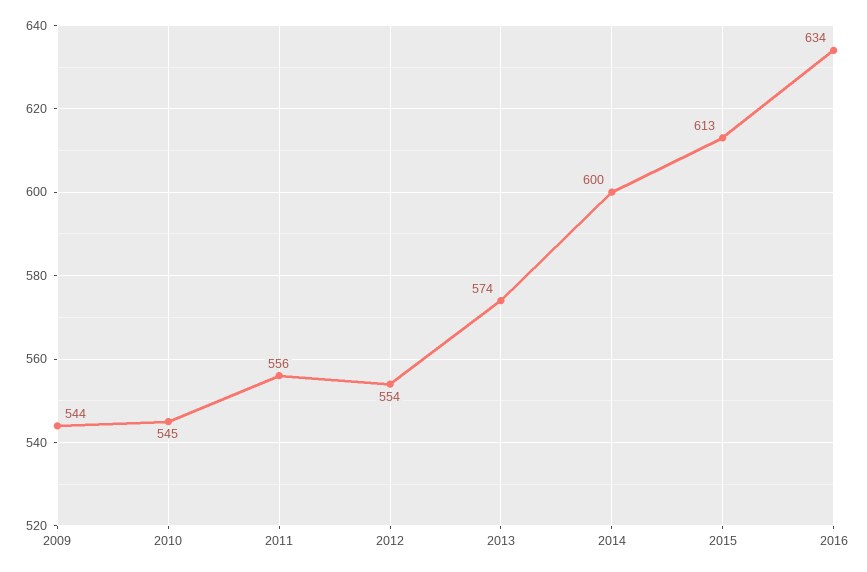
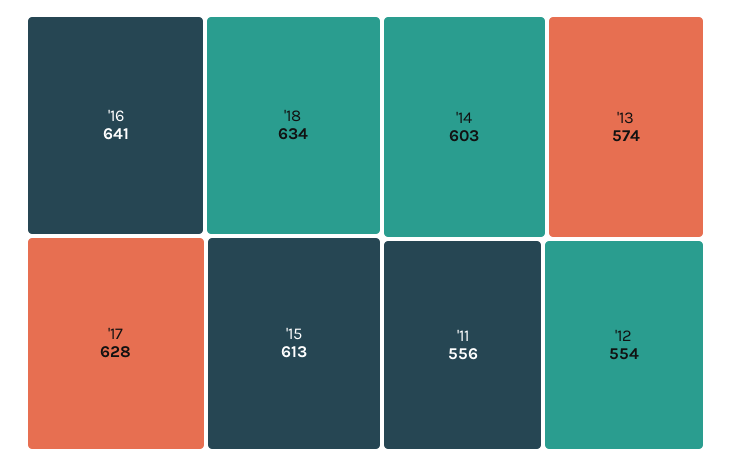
2009: 544 -> none
2010: 545 -> none
2014: 600 -> 603
2016: 634 -> 641
'18: none -> 634
'17: none -> 628

